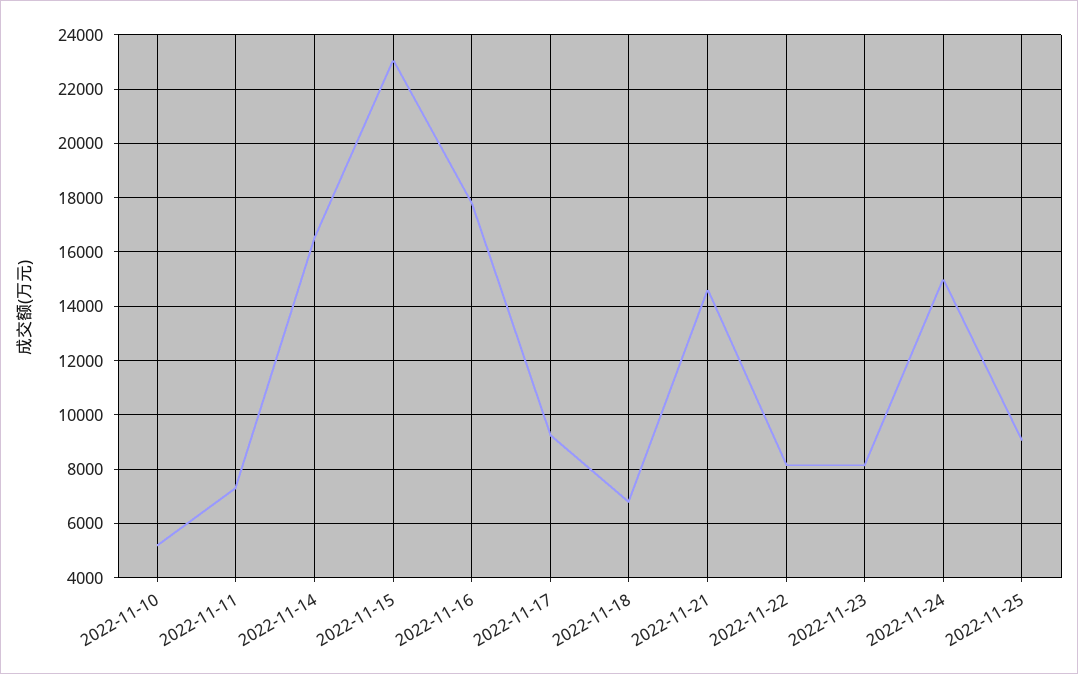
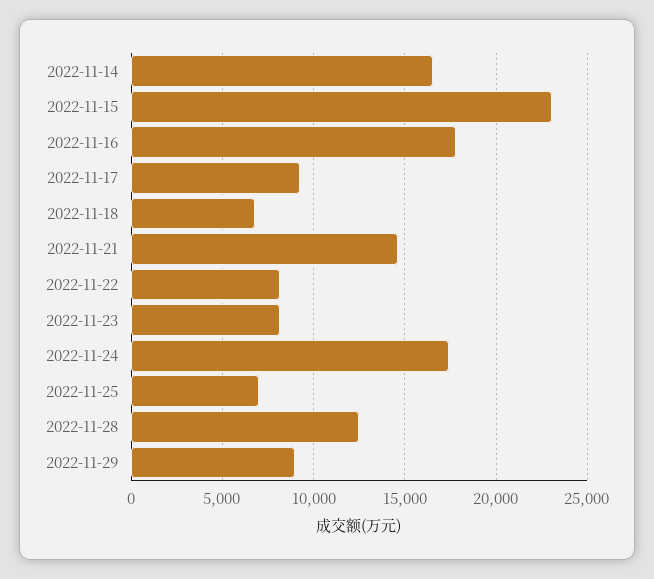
2022-11-10: 5250 -> none
2022-11-11: 7250 -> none
2022-11-24: 15000 -> 17500
2022-11-25: 9000 -> 7000
2022-11-28: none -> 12500
2022-11-29: none -> 9000

